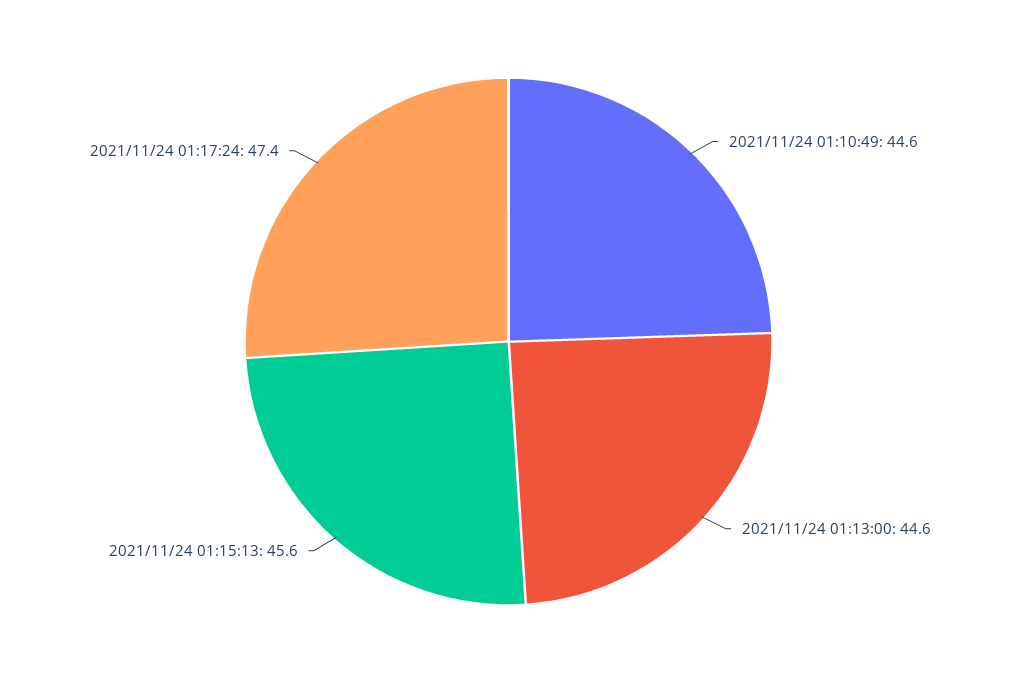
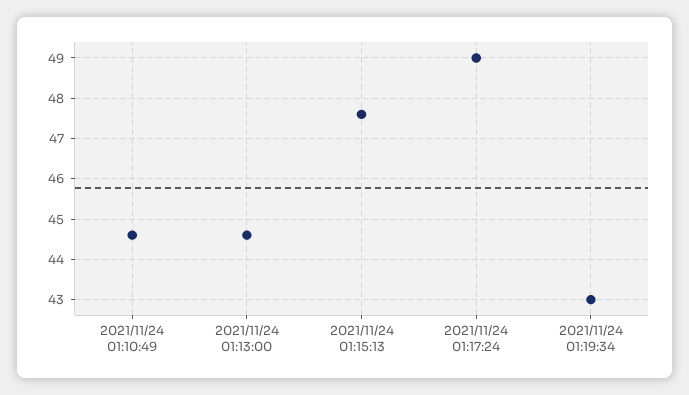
2021/11/24 01:15:13: 45.6 -> 47.5
2021/11/24 01:17:24: 47.4 -> 49
2021/11/24 01:19:34: none -> 43

